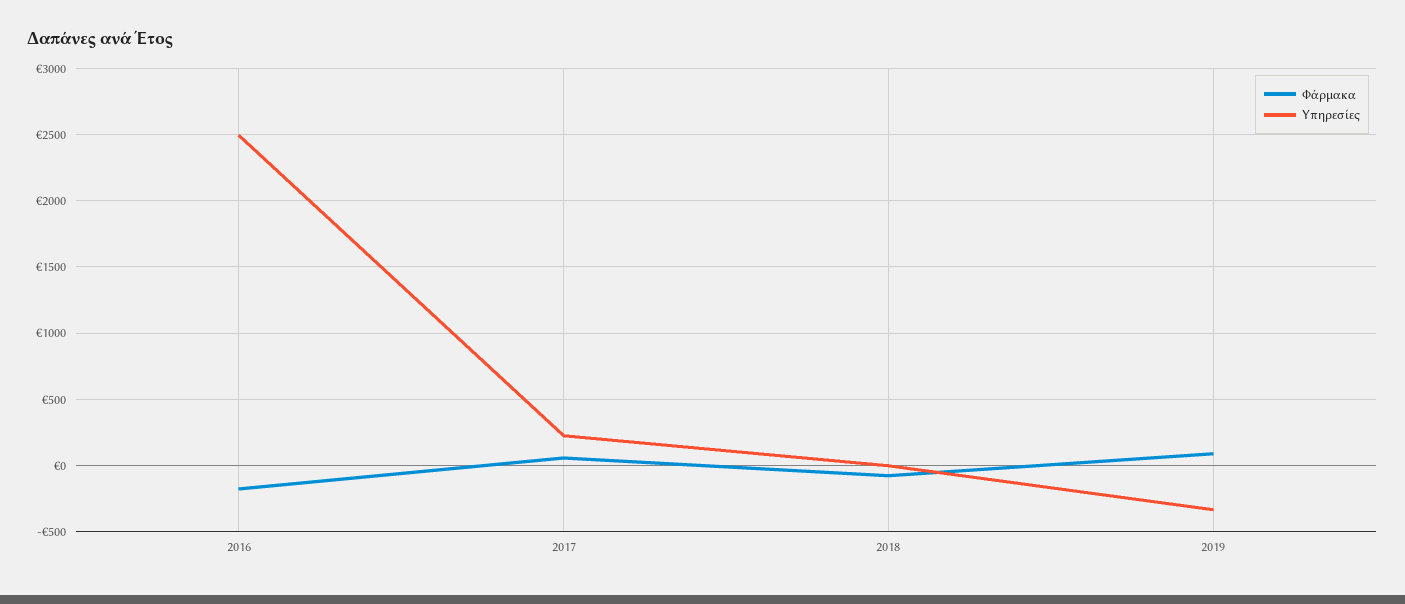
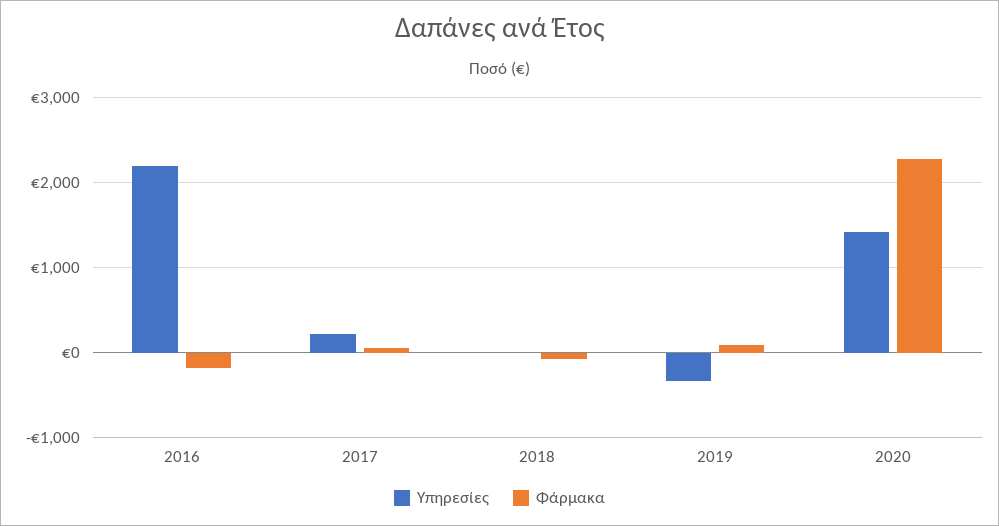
Υπηρεσίες, 2016: 2500 -> 2200
Υπηρεσίες, 2020: none -> 1400
Φάρμακα, 2020: none -> 2300

